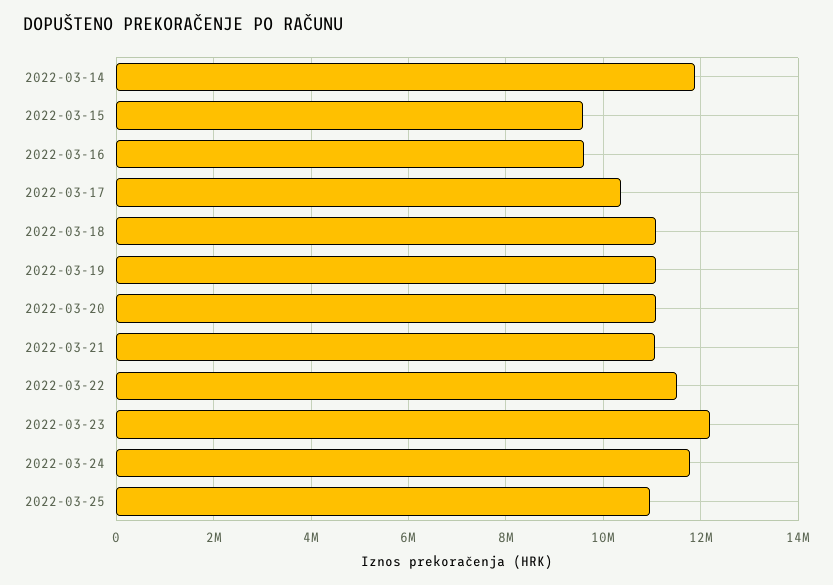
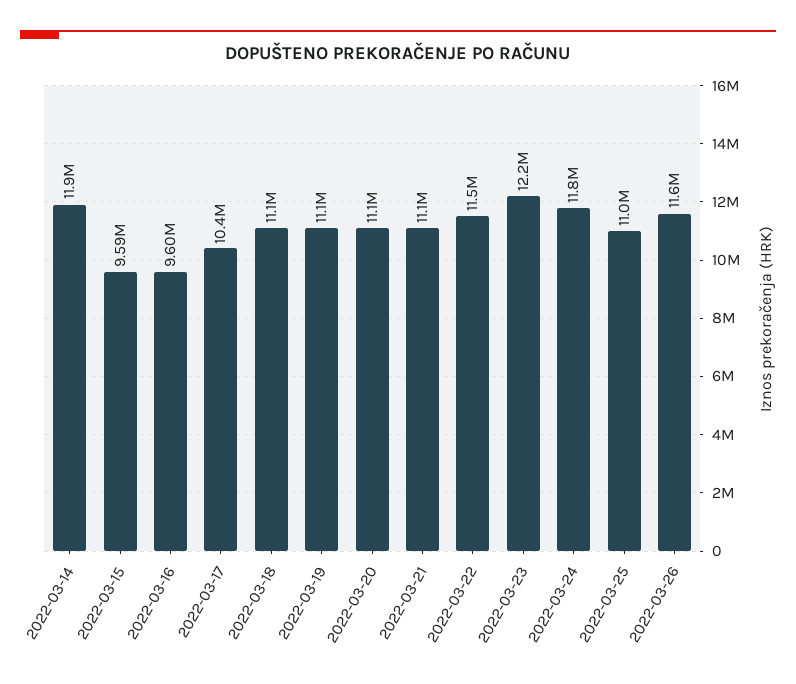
2022-03-26: none -> 11600000

